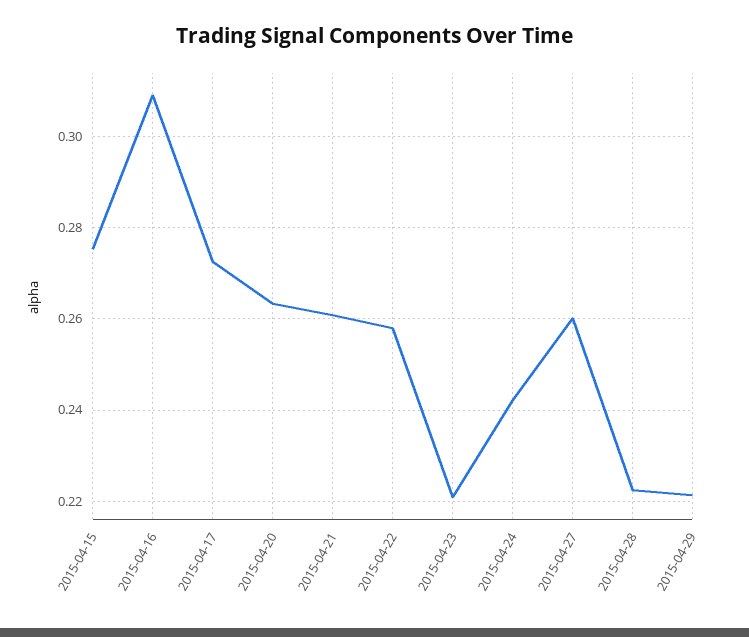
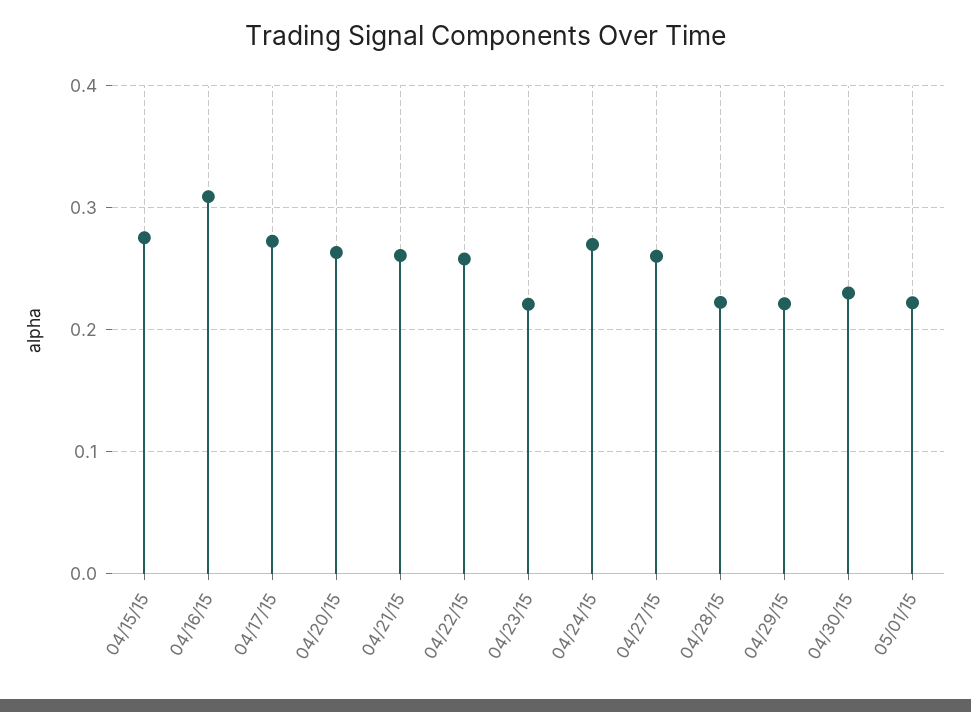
2015-04-24: 0.242 -> 0.27
04/30/15: none -> 0.23
05/01/15: none -> 0.22

